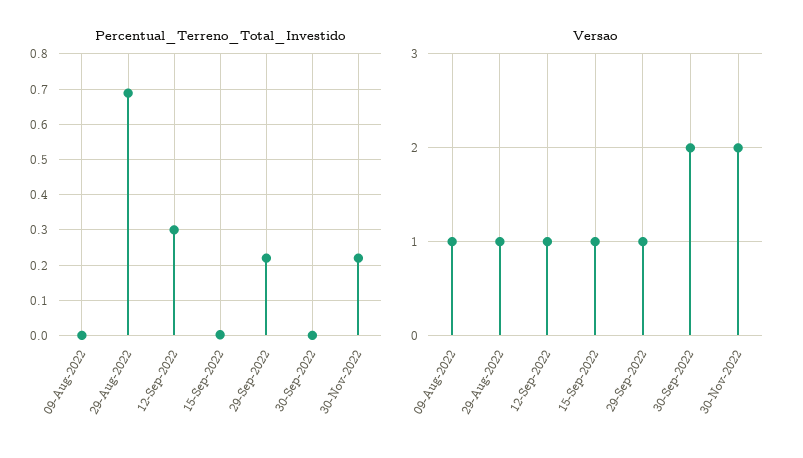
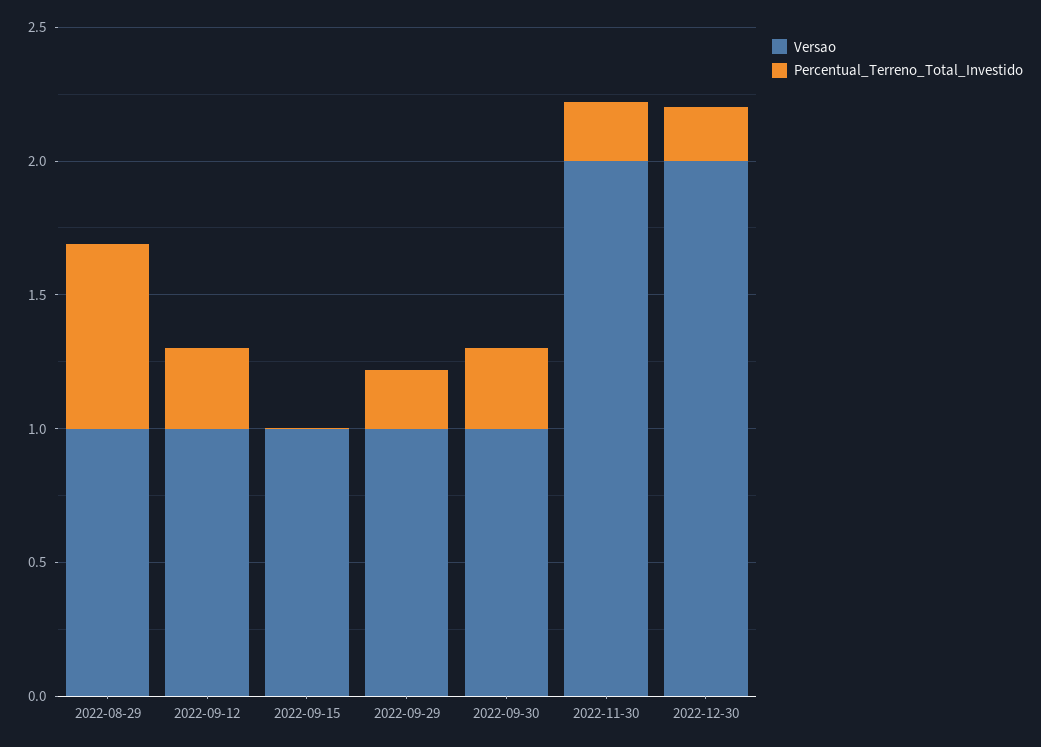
Percentual_Terreno_Total_Investido, 09-Aug-2022: 0 -> none
Percentual_Terreno_Total_Investido, 30-Sep-2022: 0 -> 0.3
Versao, 09-Aug-2022: 1 -> none
Versao, 30-Sep-2022: 2 -> 1
Versao, 2022-12-30: none -> 2
Percentual_Terreno_Total_Investido, 2022-12-30: none -> 0.2

